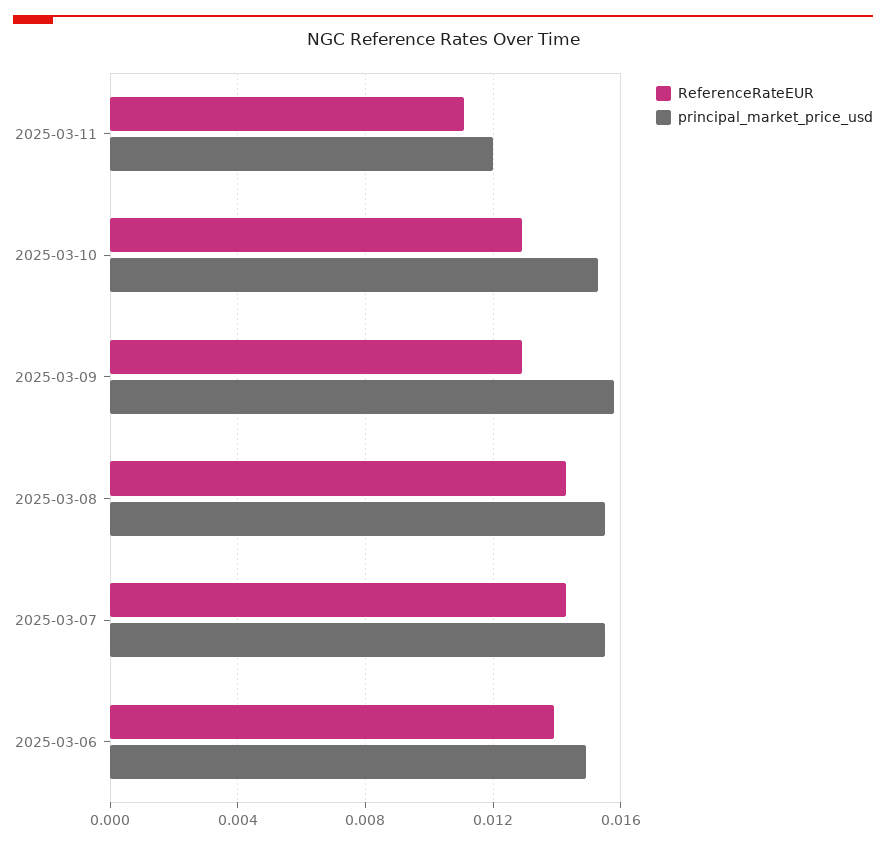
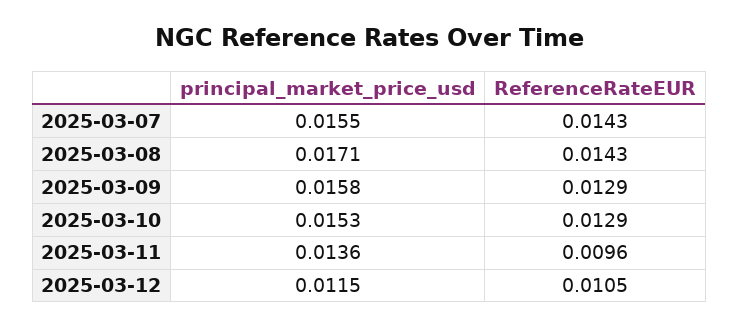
ReferenceRateEUR, 2025-03-11: 0.011 -> 0.0096
principal_market_price_usd, 2025-03-11: 0.012 -> 0.0136
principal_market_price_usd, 2025-03-08: 0.0155 -> 0.0171
ReferenceRateEUR, 2025-03-06: 0.014 -> none
principal_market_price_usd, 2025-03-06: 0.015 -> none
principal_market_price_usd, 2025-03-12: none -> 0.0115
ReferenceRateEUR, 2025-03-12: none -> 0.0105

